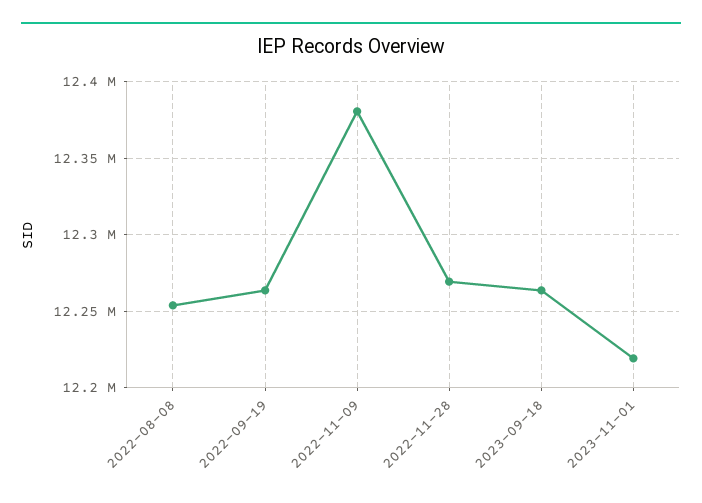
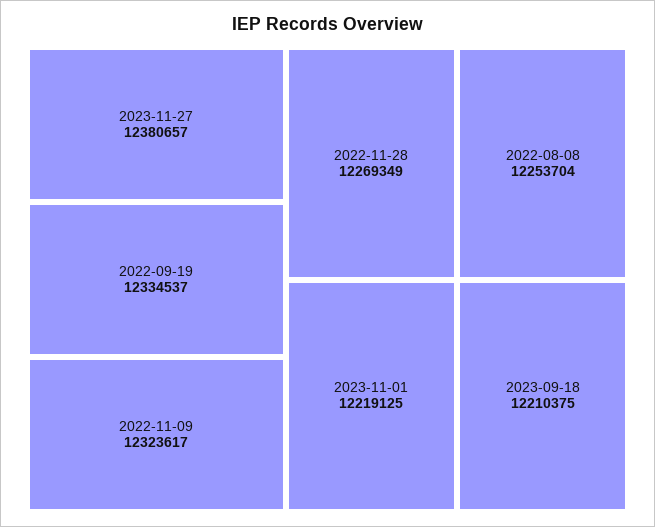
2022-09-19: 12265000 -> 12334537
2022-11-09: 12380000 -> 12323617
2023-09-18: 12265000 -> 12210375
2023-11-27: none -> 12380657

